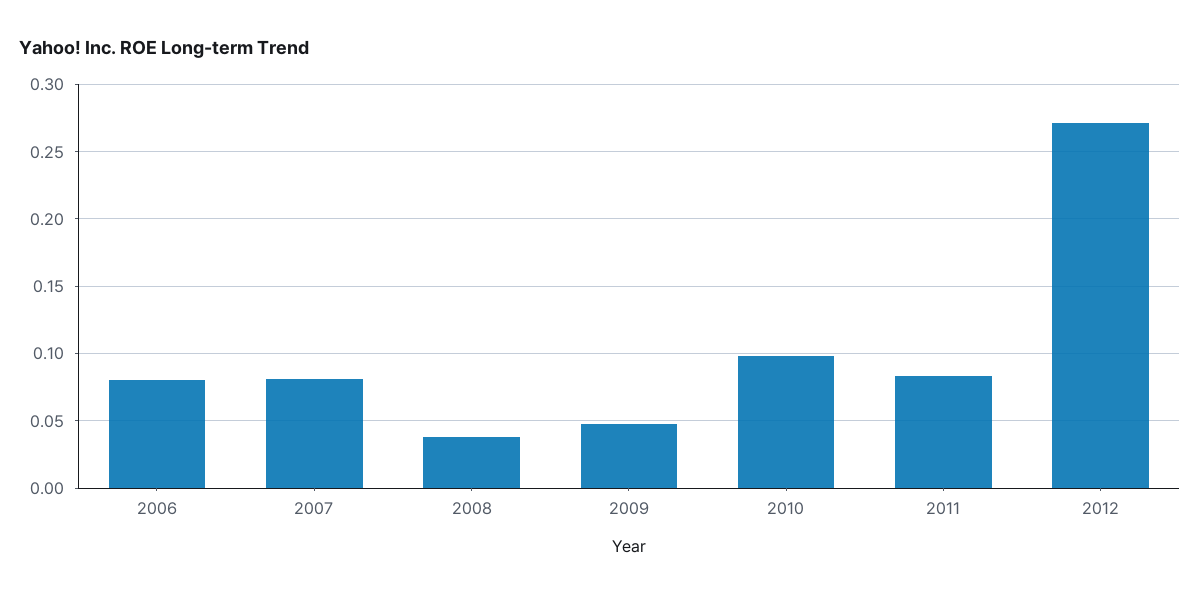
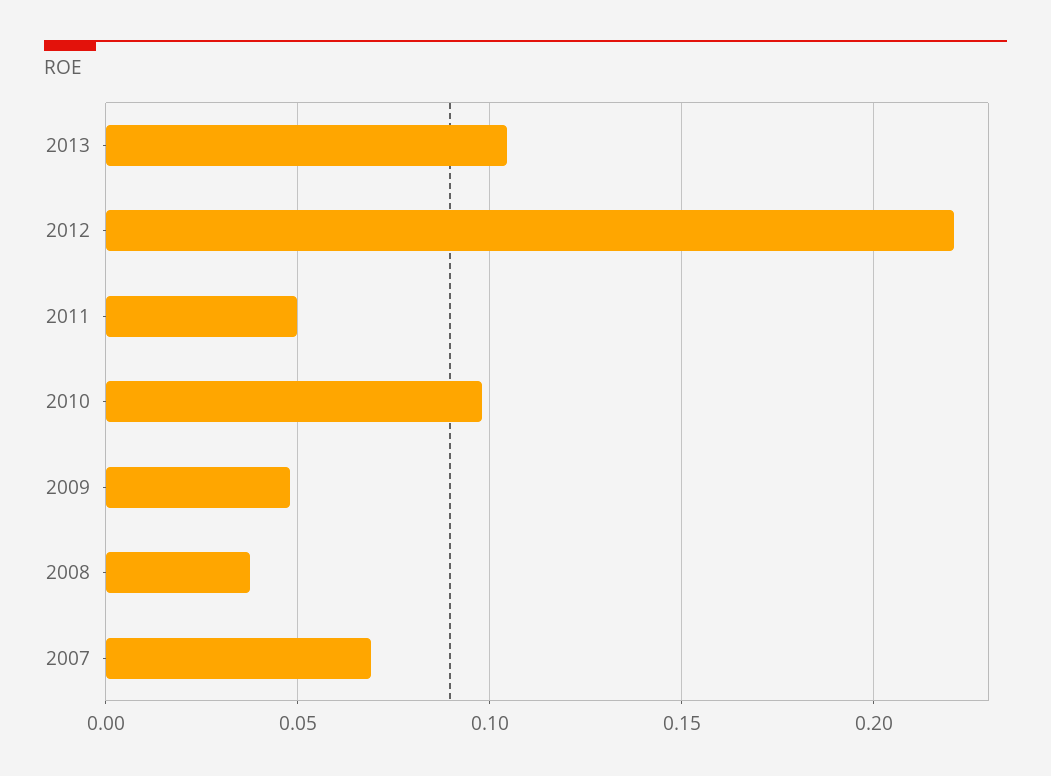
2006: 0.08 -> none
2007: 0.08 -> 0.07
2011: 0.085 -> 0.05
2012: 0.27 -> 0.22
2013: none -> 0.105

